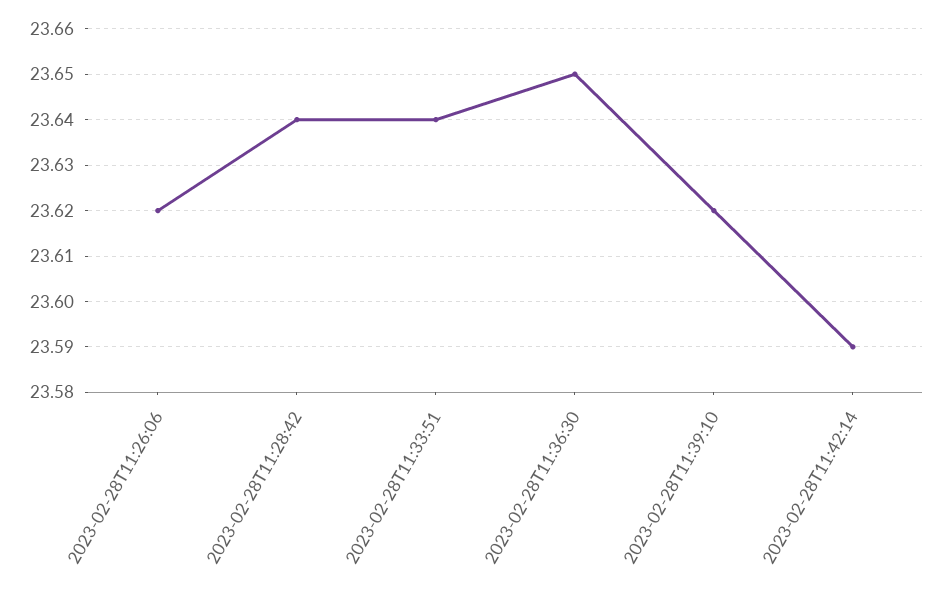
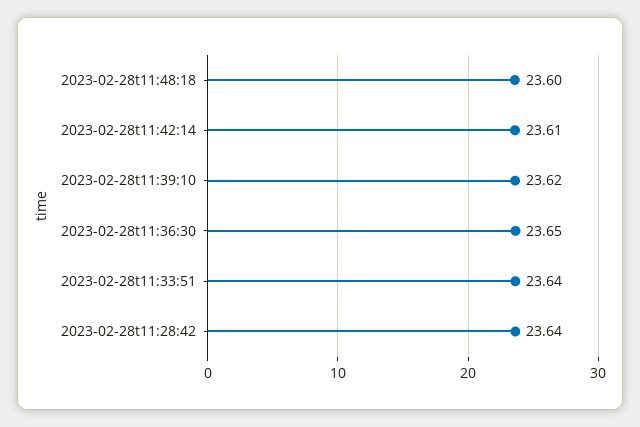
2023-02-28T11:26:06: 23.62 -> none
2023-02-28T11:42:14: 23.59 -> 23.61
2023-02-28t11:48:18: none -> 23.6

